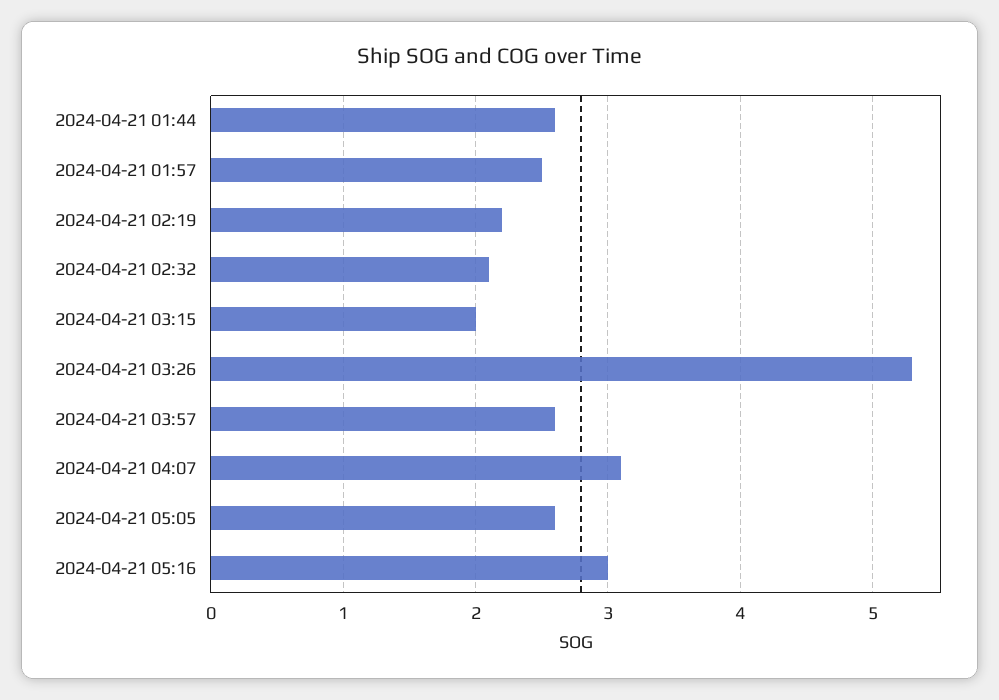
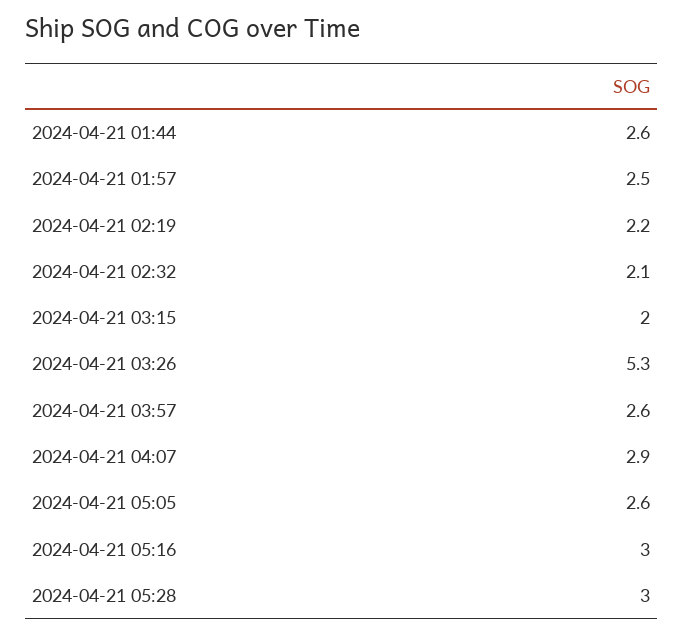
2024-04-21 04:07: 3.1 -> 2.9
2024-04-21 05:28: none -> 3

